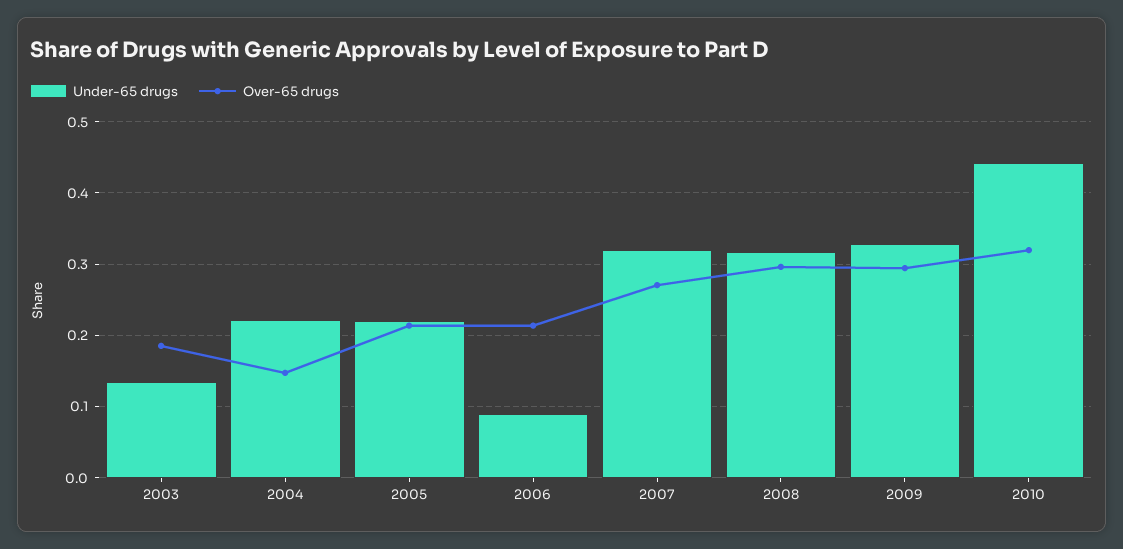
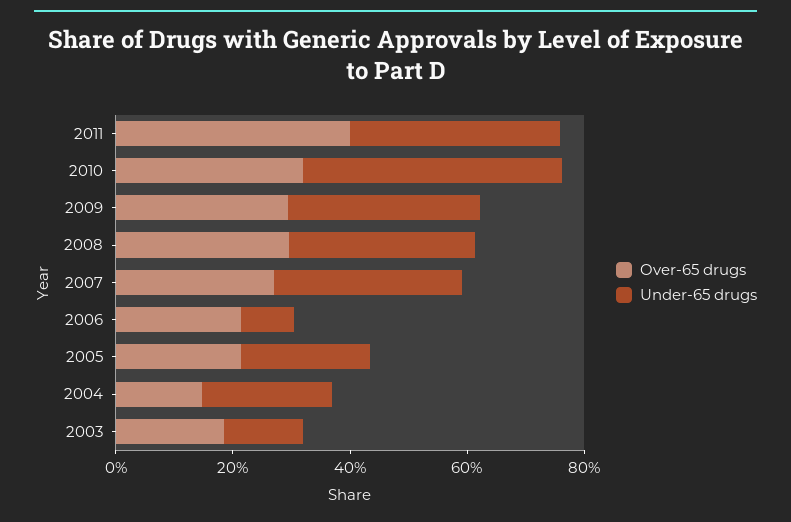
Over-65 drugs, 2011: none -> 0.4
Under-65 drugs, 2011: none -> 0.35

